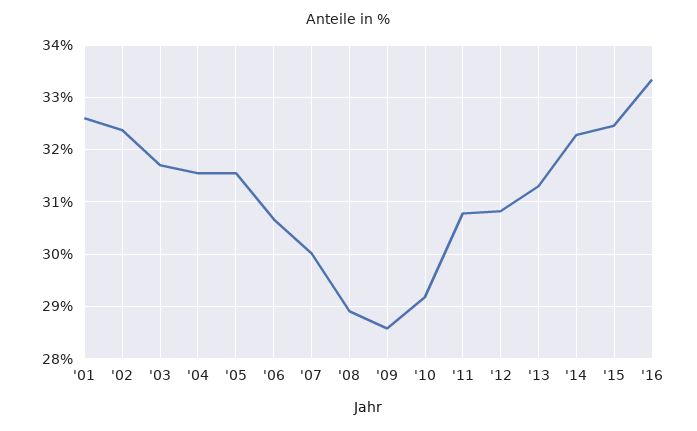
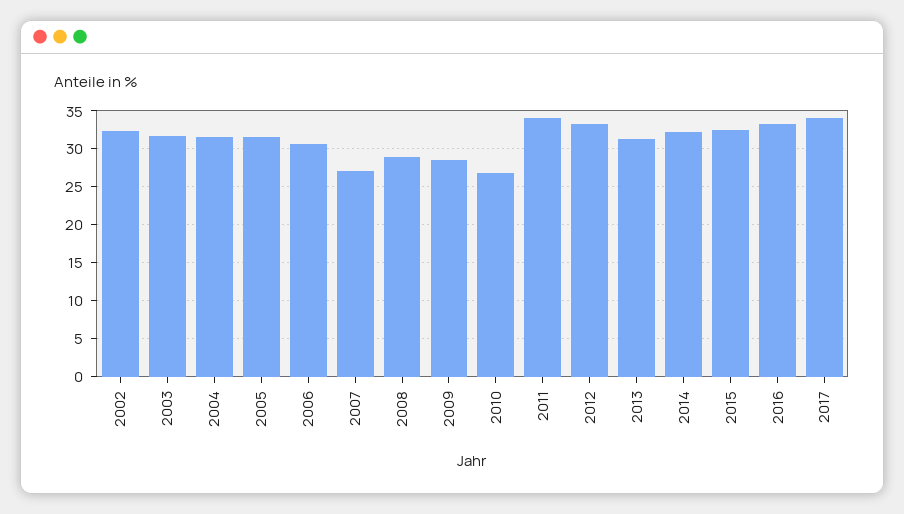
'01: 32.6 -> none
'07: 30 -> 27
'10: 29.2 -> 27
'11: 30.8 -> 34
'12: 30.8 -> 33
2017: none -> 34

